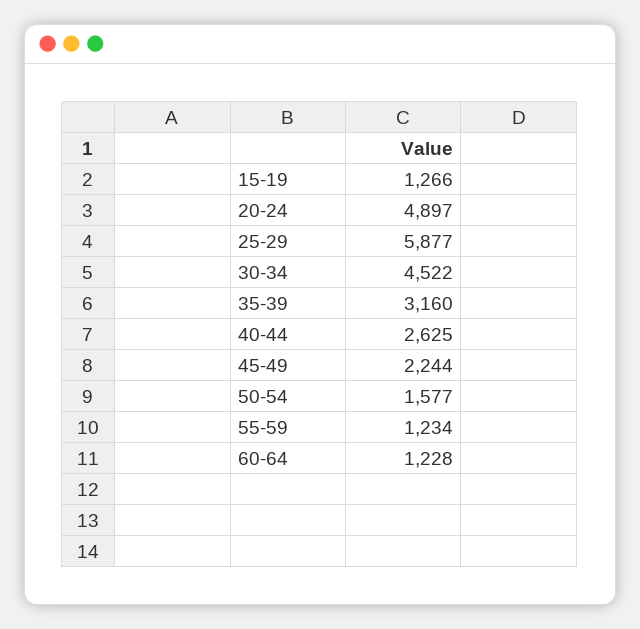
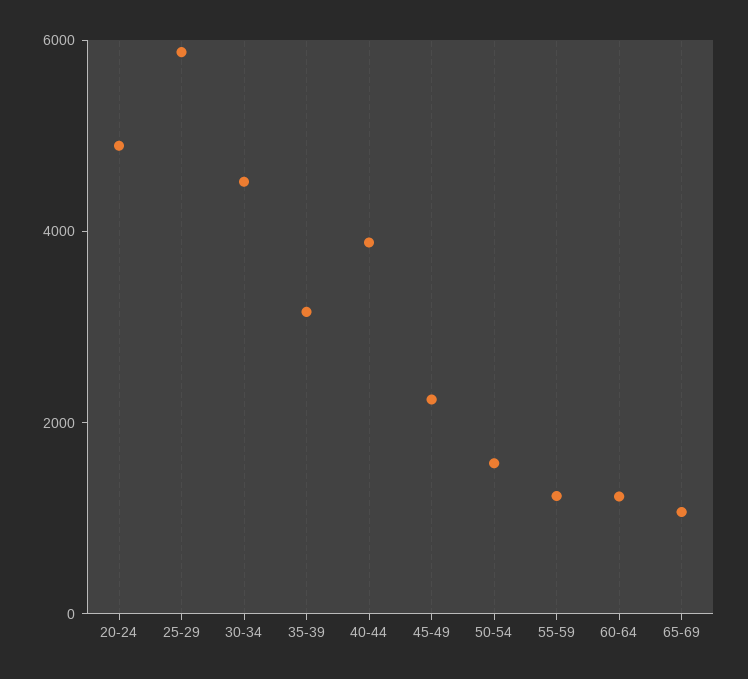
15-19: 1266 -> none
40-44: 2625 -> 4000
65-69: none -> 1000

